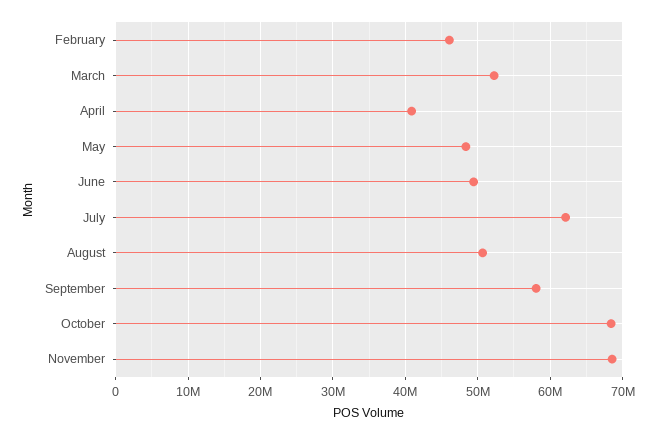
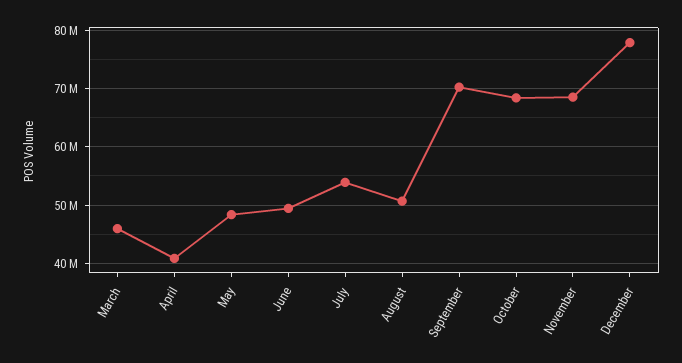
February: 46000000 -> none
March: 52000000 -> 46000000
July: 62000000 -> 54000000
September: 58000000 -> 70000000
December: none -> 78000000

